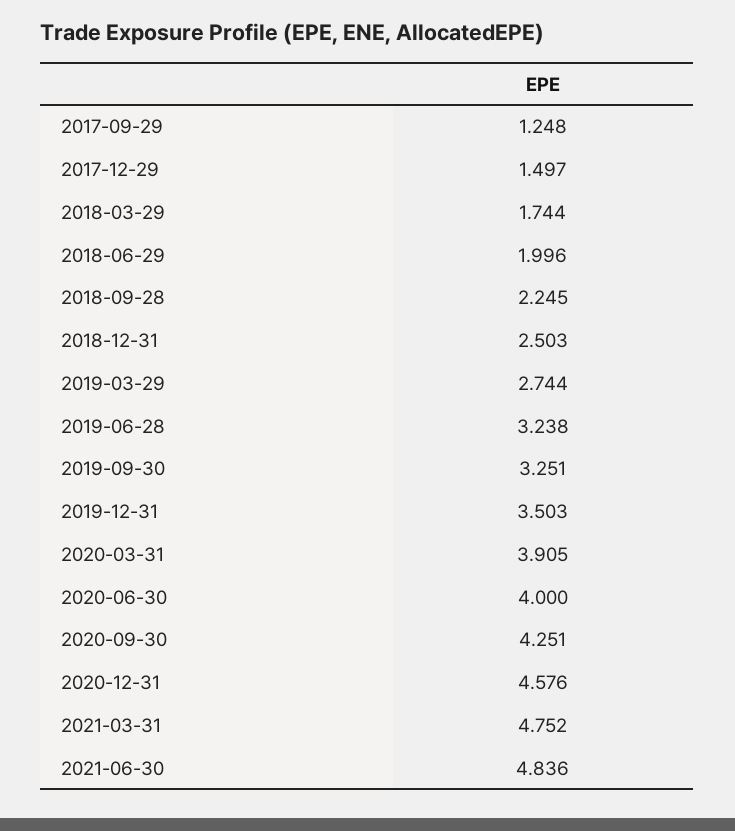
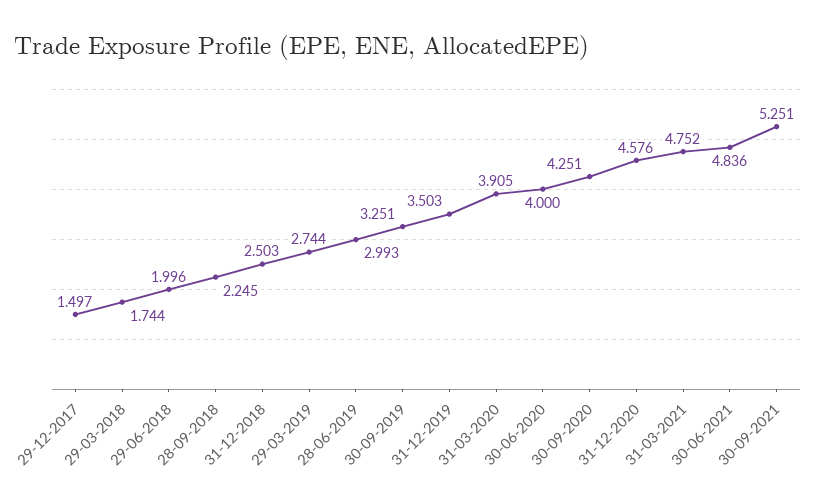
2017-09-29: 1.248 -> none
2019-06-28: 3.238 -> 2.993
30-09-2021: none -> 5.251

